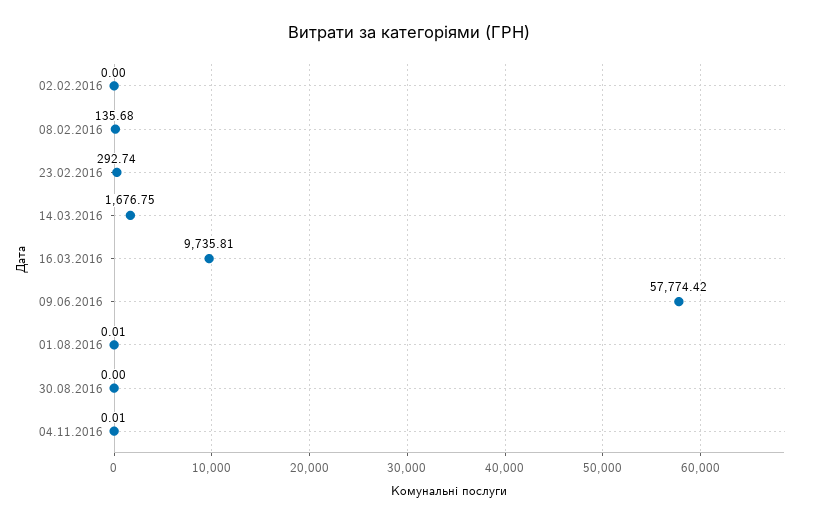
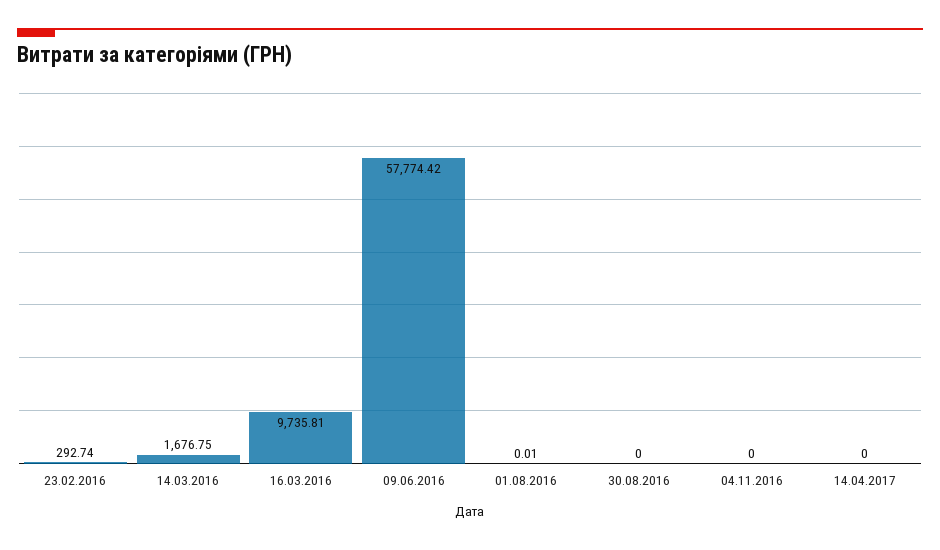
02.02.2016: 0 -> none
08.02.2016: 135.68 -> none
04.11.2016: 0.01 -> 0
14.04.2017: none -> 0

